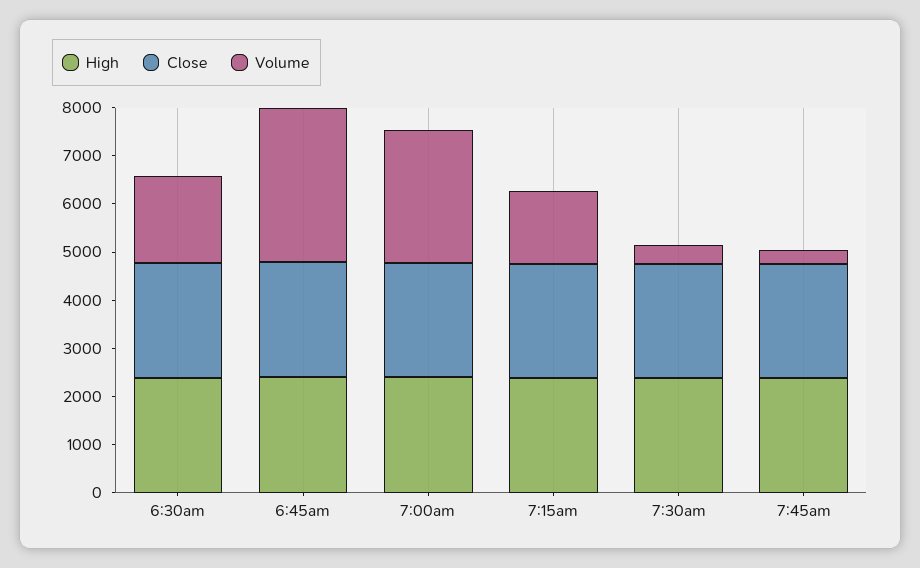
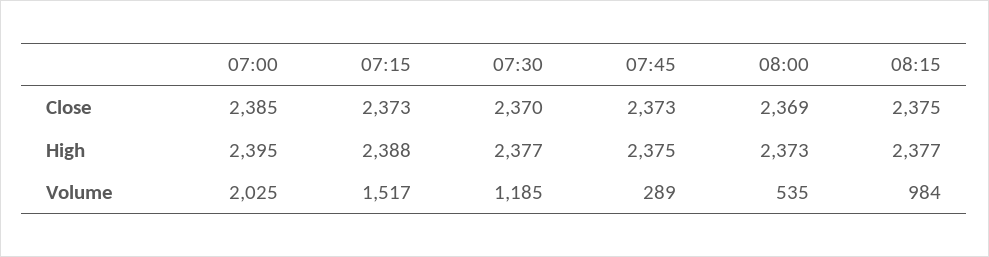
High, 6:30am: 2400 -> none
Close, 6:30am: 2400 -> none
Volume, 6:30am: 1800 -> none
High, 6:45am: 2400 -> none
Close, 6:45am: 2400 -> none
Volume, 6:45am: 3200 -> none
Volume, 7:00am: 2800 -> 2025
Volume, 7:30am: 400 -> 1185
Close, 08:00: none -> 2369
Close, 08:15: none -> 2375
High, 08:00: none -> 2373
High, 08:15: none -> 2377
Volume, 08:00: none -> 535
Volume, 08:15: none -> 984

